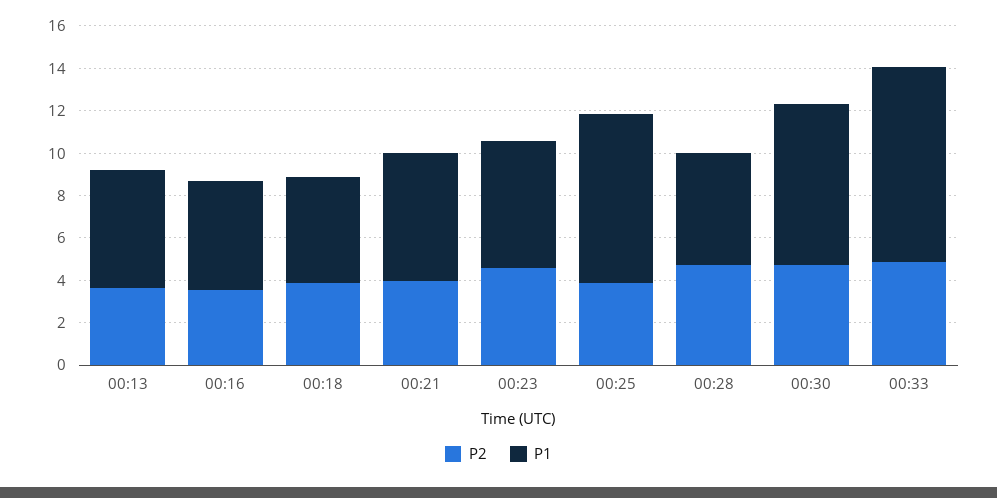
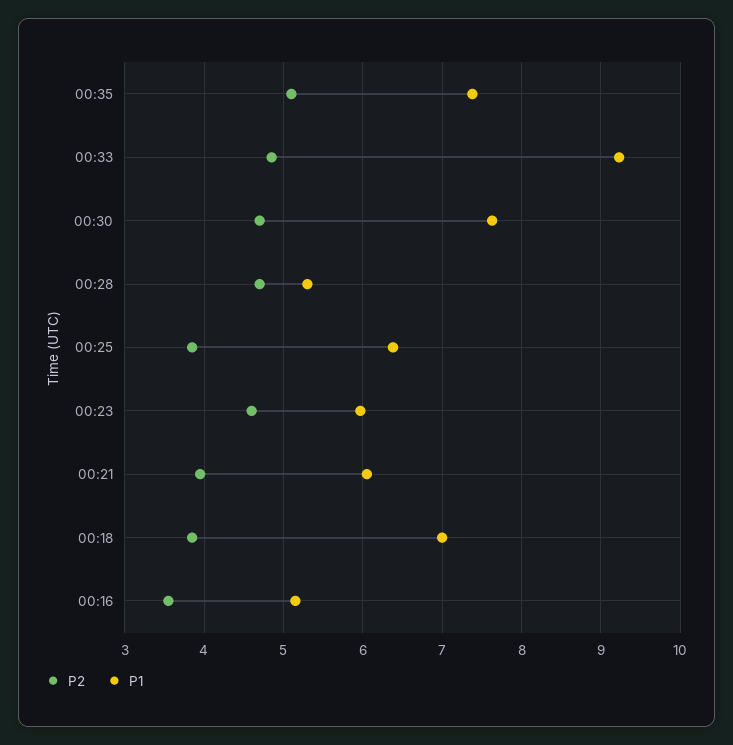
P2, 00:13: 3.5 -> none
P1, 00:13: 5.5 -> none
P1, 00:18: 5 -> 7
P1, 00:25: 8 -> 6.4
P2, 00:35: none -> 5.1
P1, 00:35: none -> 7.4

